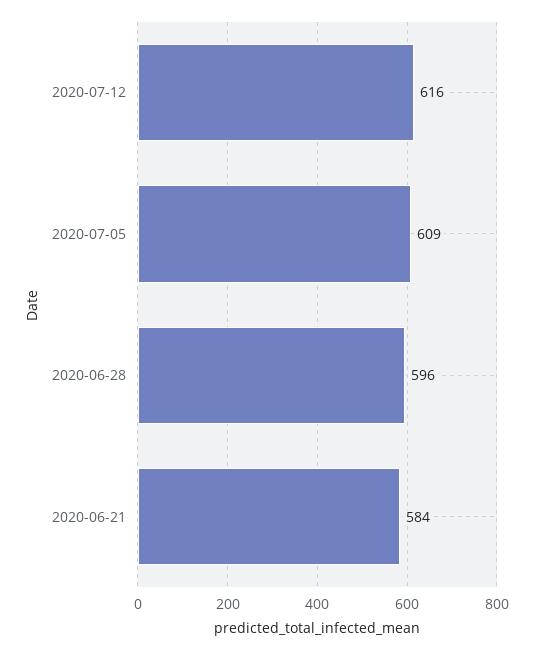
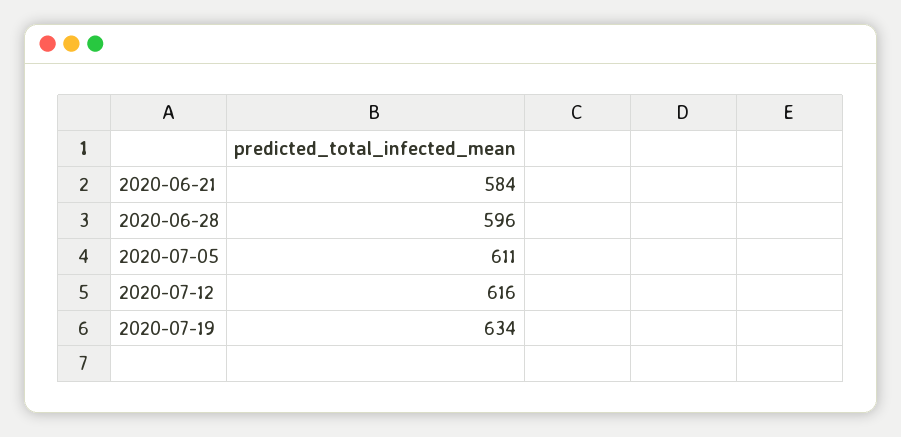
2020-07-05: 609 -> 611
2020-07-19: none -> 634

